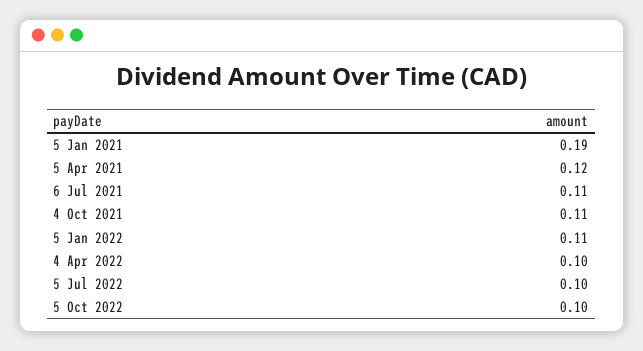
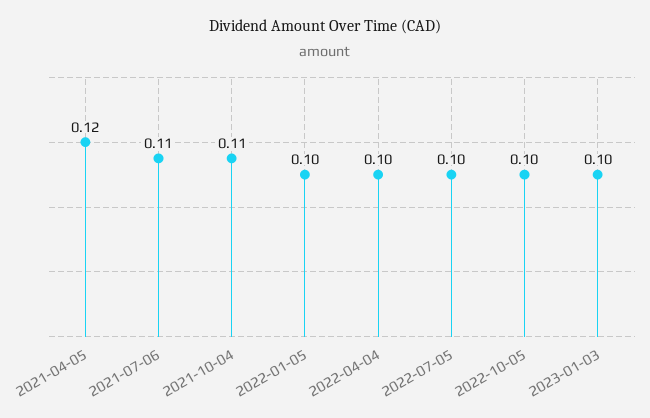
5 Jan 2021: 0.19 -> none
5 Jan 2022: 0.11 -> 0.1
2023-01-03: none -> 0.1

